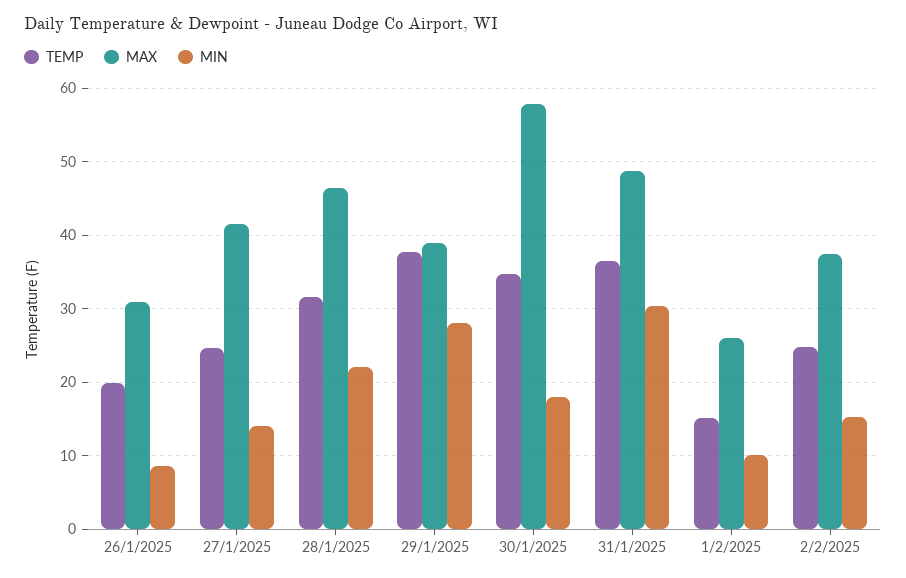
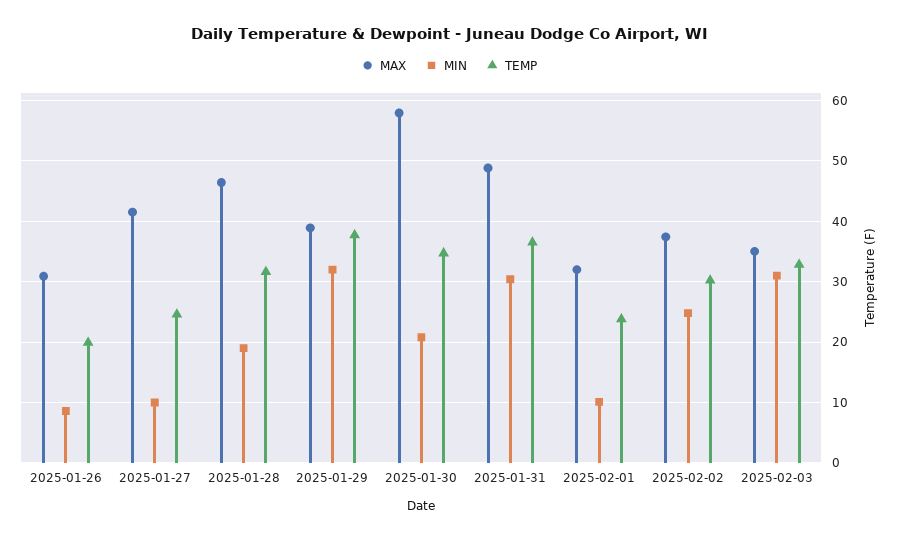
MIN, 27/1/2025: 14 -> 10
MIN, 28/1/2025: 22 -> 19
MIN, 29/1/2025: 28 -> 32
MIN, 30/1/2025: 18 -> 21
TEMP, 1/2/2025: 15 -> 24
MAX, 1/2/2025: 26 -> 32
TEMP, 2/2/2025: 25 -> 30
MIN, 2/2/2025: 15 -> 25
MAX, 2025-02-03: none -> 35
MIN, 2025-02-03: none -> 31
TEMP, 2025-02-03: none -> 33

